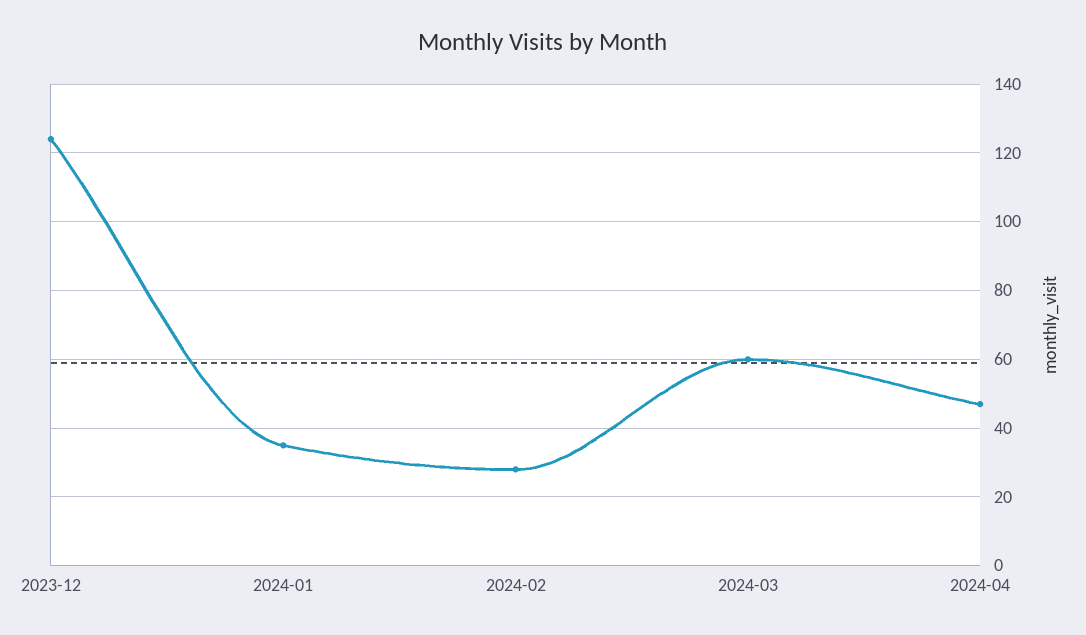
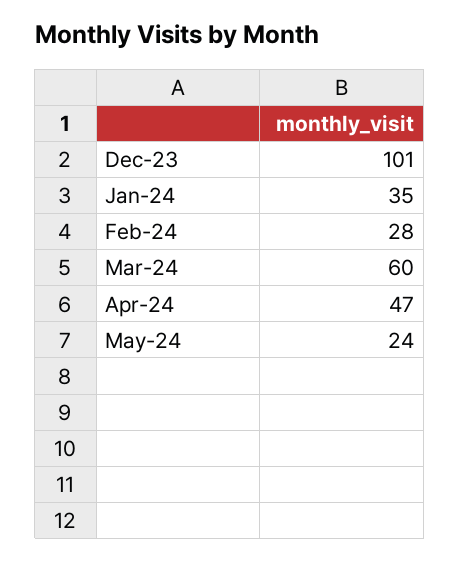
2023-12: 125 -> 101
May-24: none -> 24

